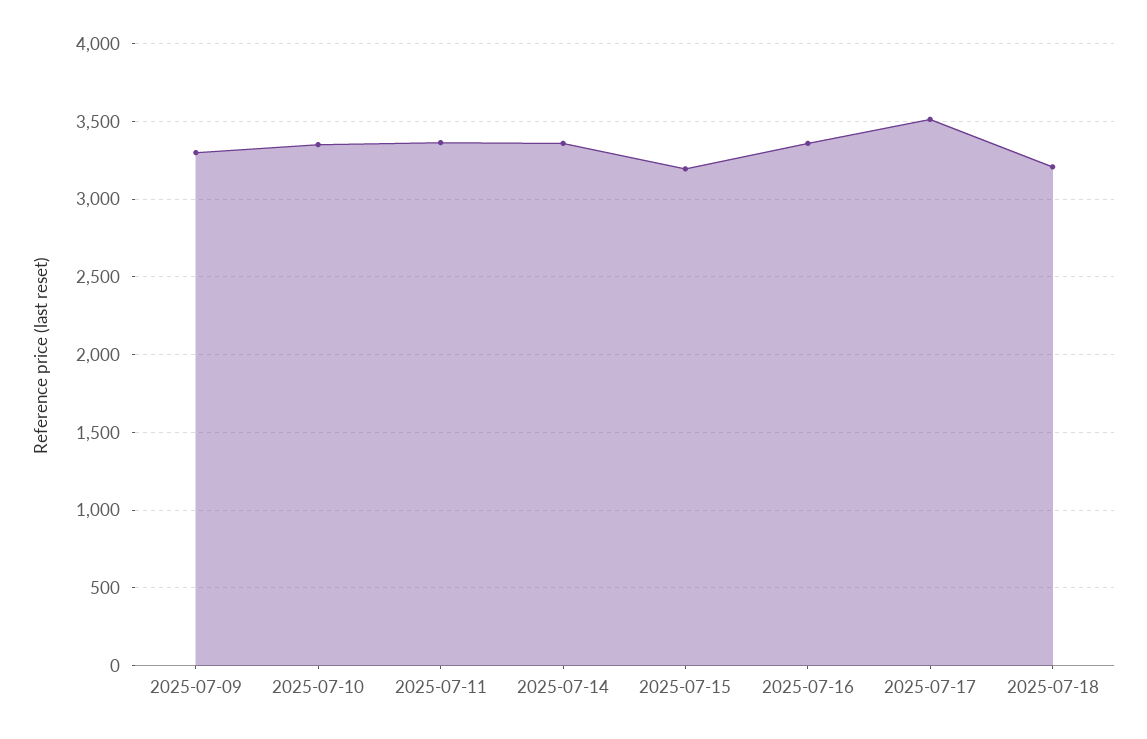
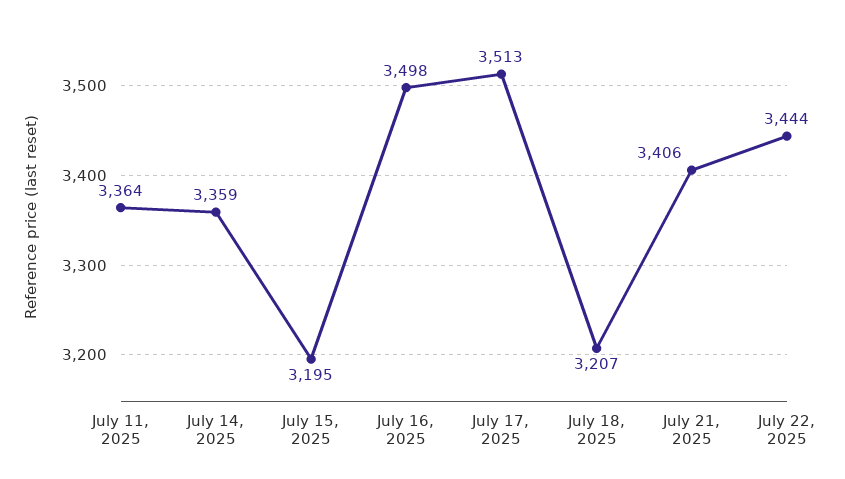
2025-07-09: 3300 -> none
2025-07-10: 3350 -> none
2025-07-16: 3350 -> 3498
July 21, 2025: none -> 3406
July 22, 2025: none -> 3444

